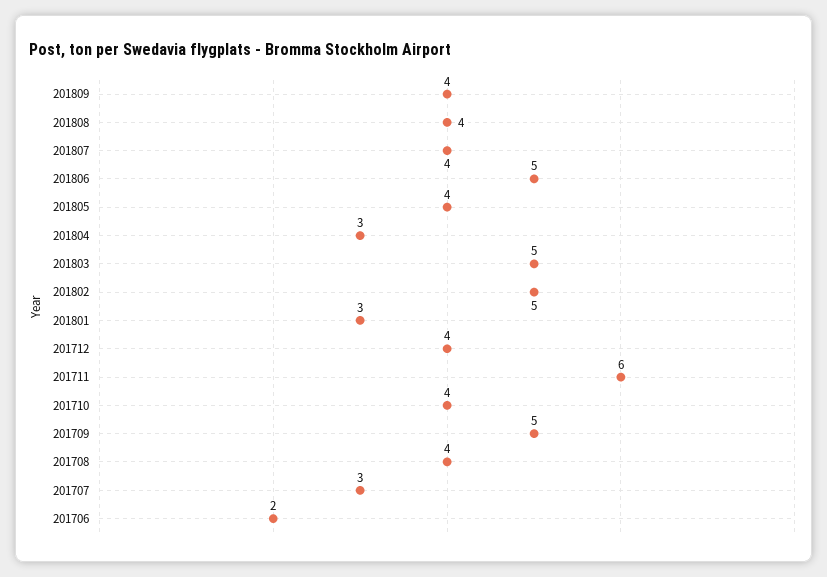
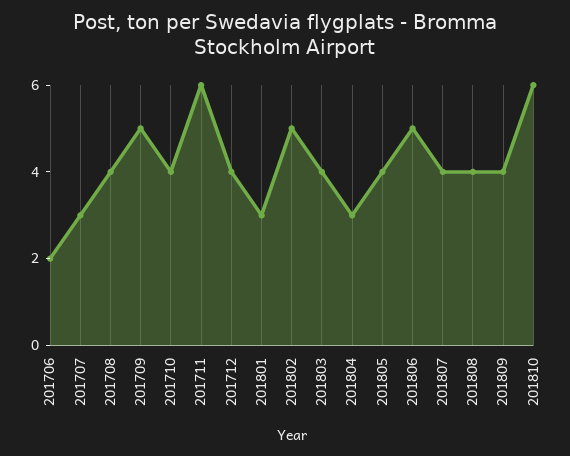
201803: 5 -> 4
201810: none -> 6

